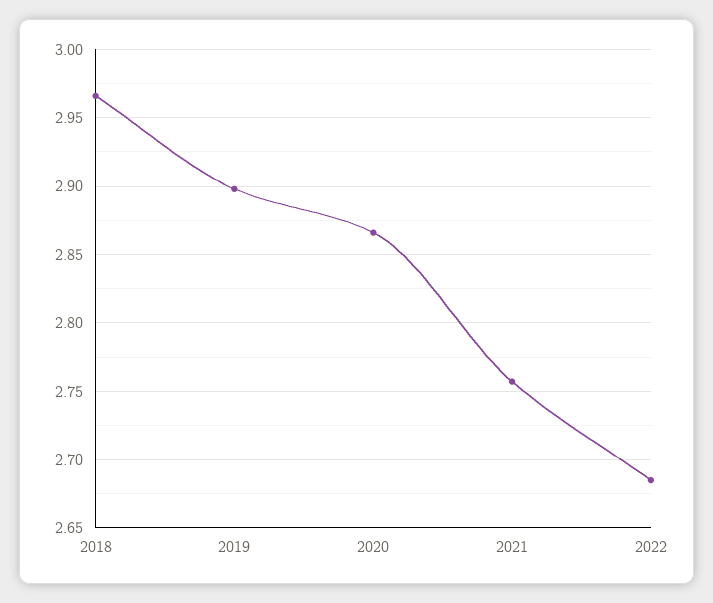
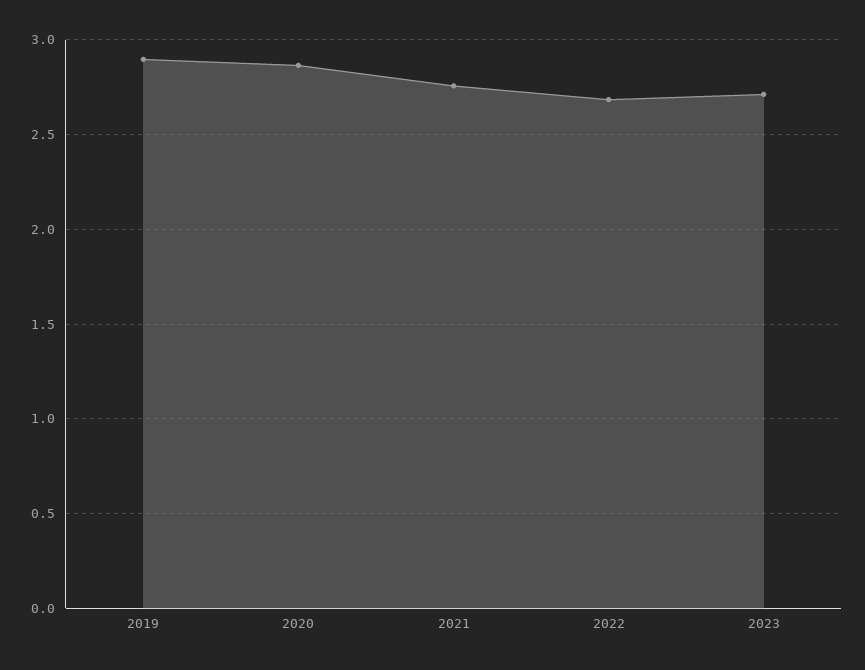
2018: 2.965 -> none
2023: none -> 2.7

